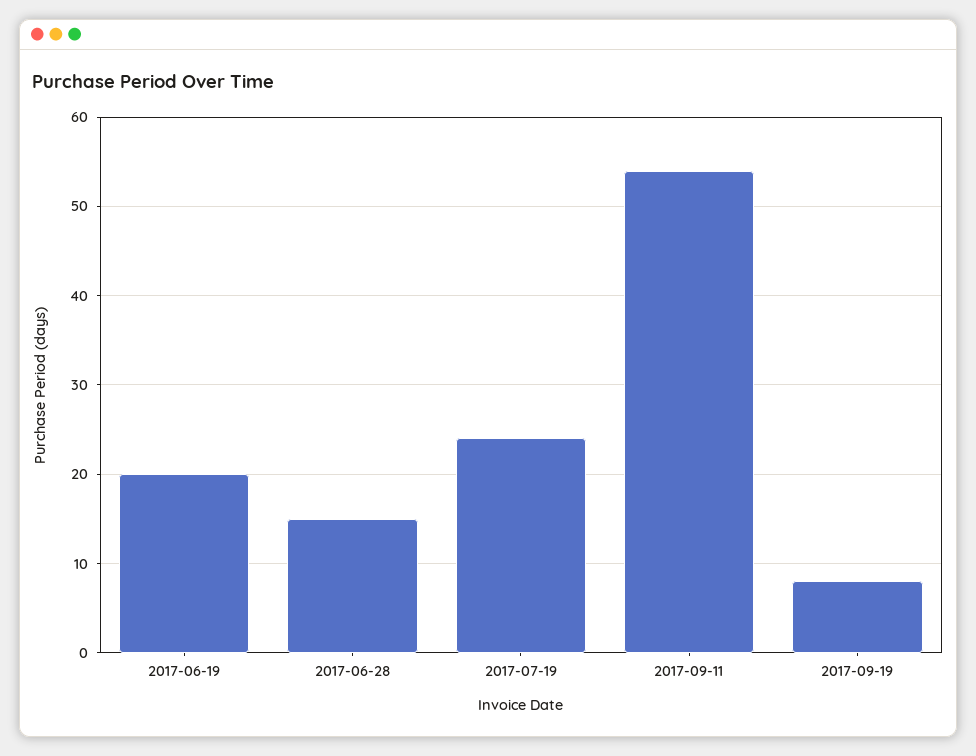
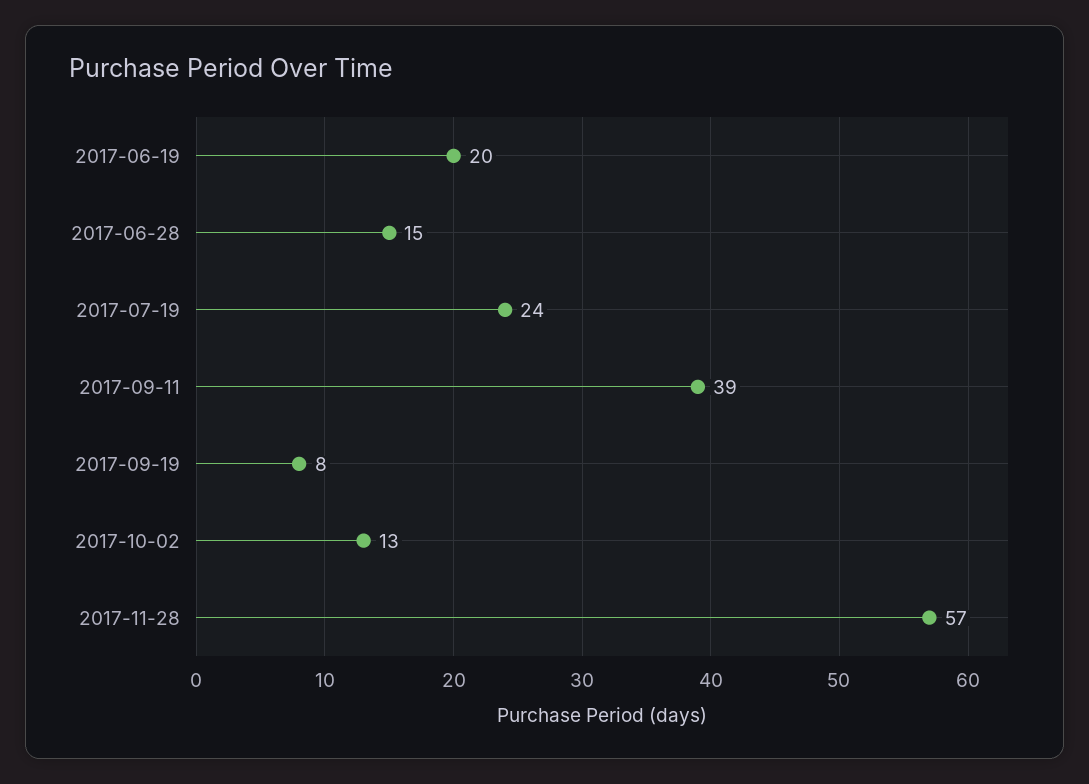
2017-09-11: 54 -> 39
2017-10-02: none -> 13
2017-11-28: none -> 57

